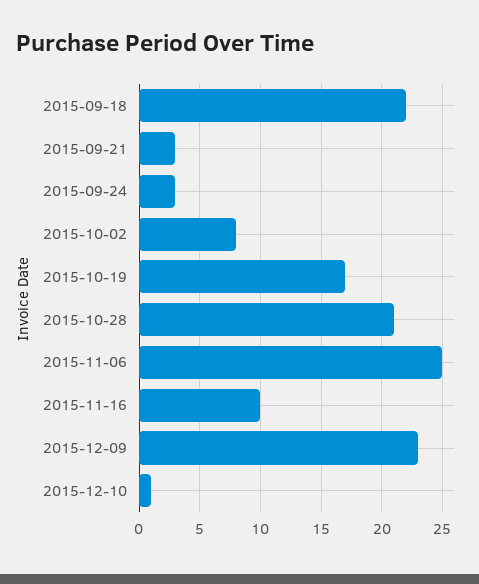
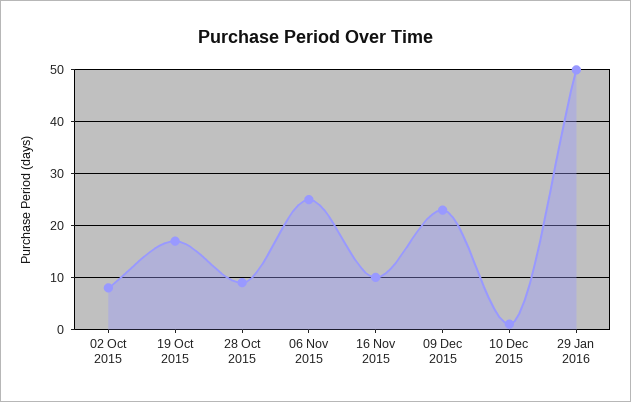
2015-09-18: 22 -> none
2015-09-21: 3 -> none
2015-09-24: 3 -> none
2015-10-28: 21 -> 10
29 Jan 2016: none -> 50

